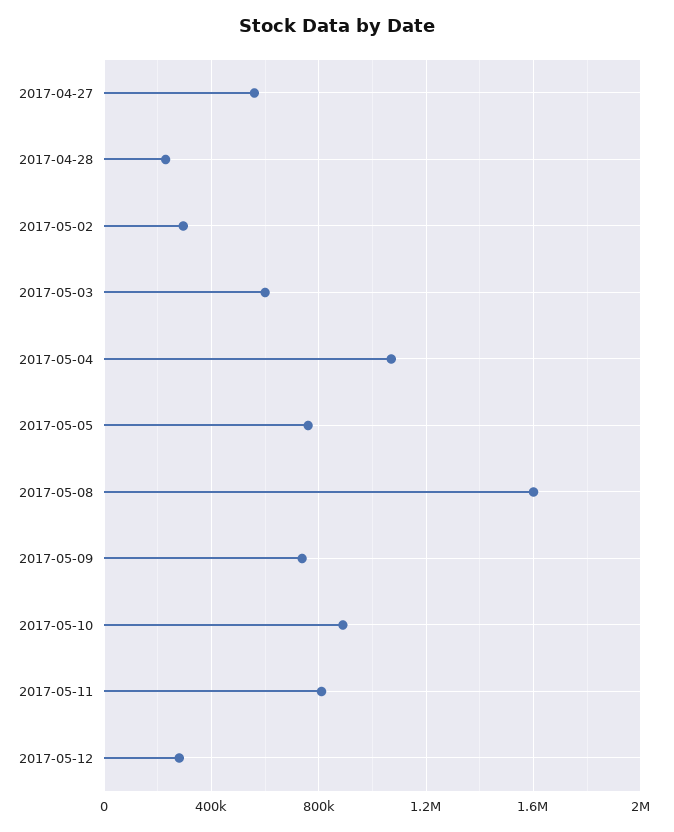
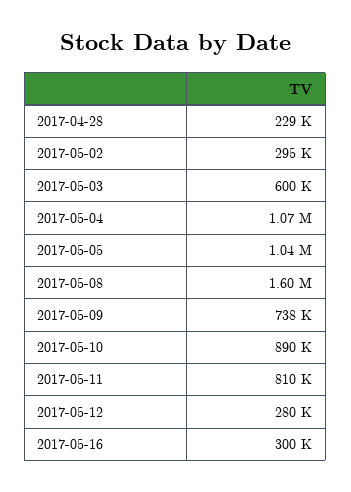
2017-04-27: 550000 -> none
2017-05-05: 750000 -> 1040000
2017-05-16: none -> 300000

